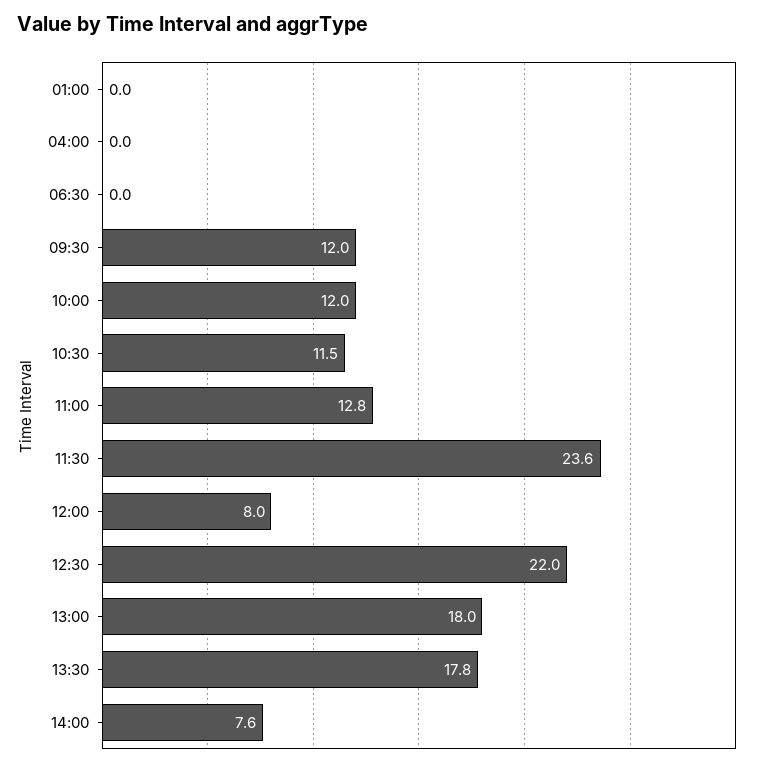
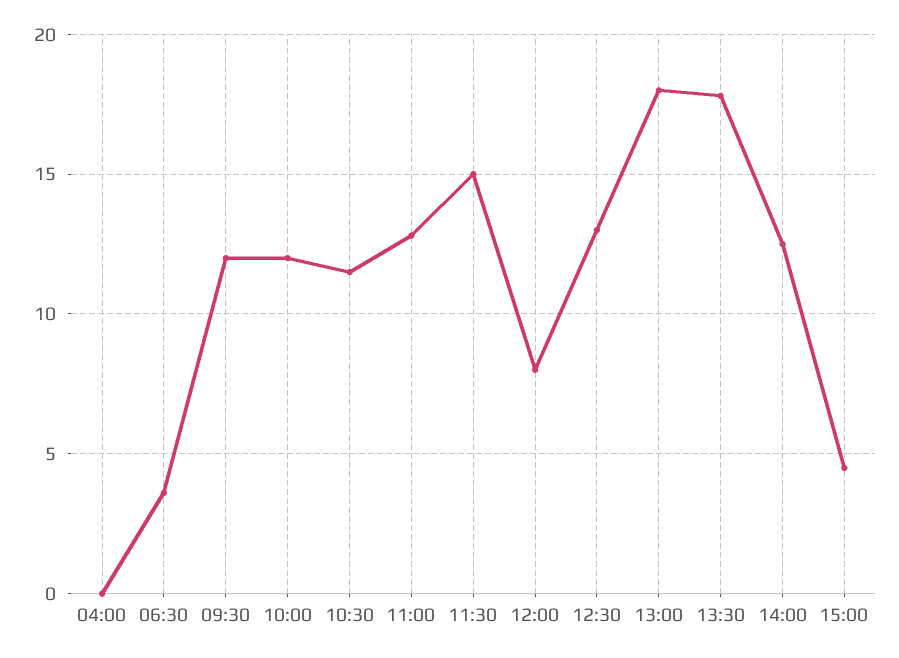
01:00: 0 -> none
06:30: 0 -> 3.5
11:30: 23.6 -> 15
12:30: 22 -> 13
14:00: 7.6 -> 12.5
15:00: none -> 4.5

